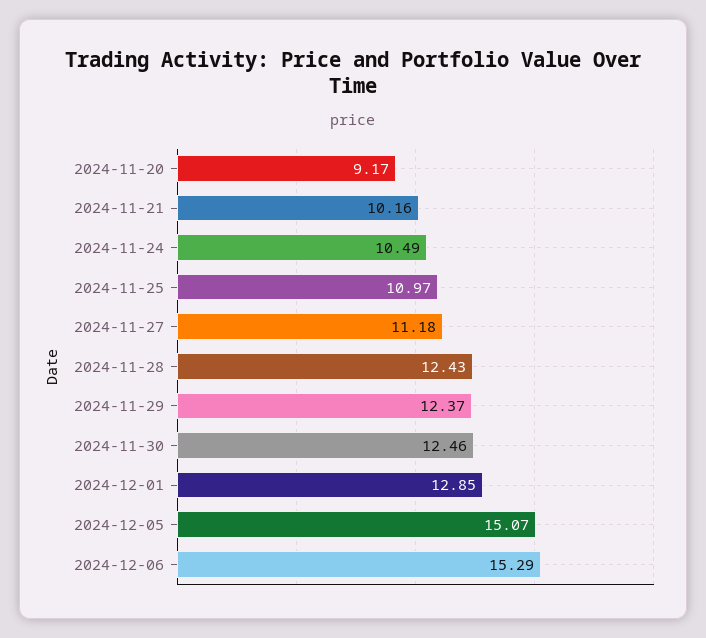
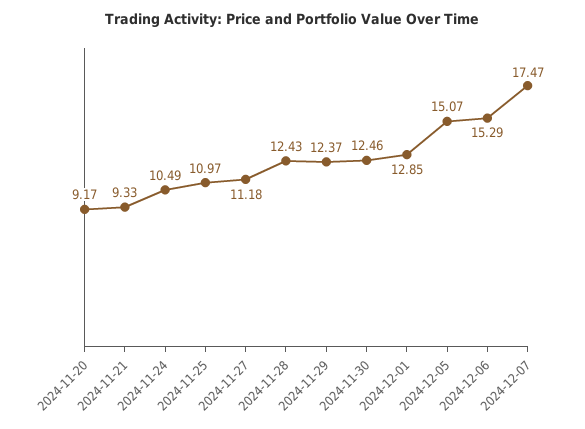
2024-11-21: 10.16 -> 9.33
2024-12-07: none -> 17.47

